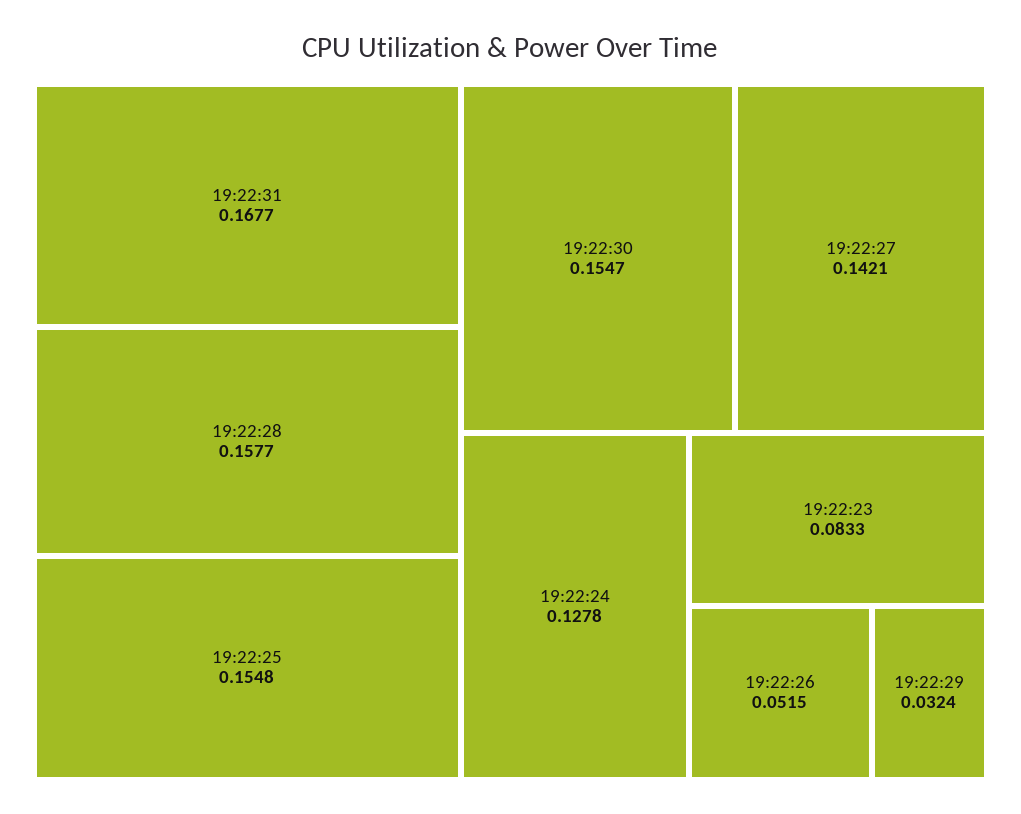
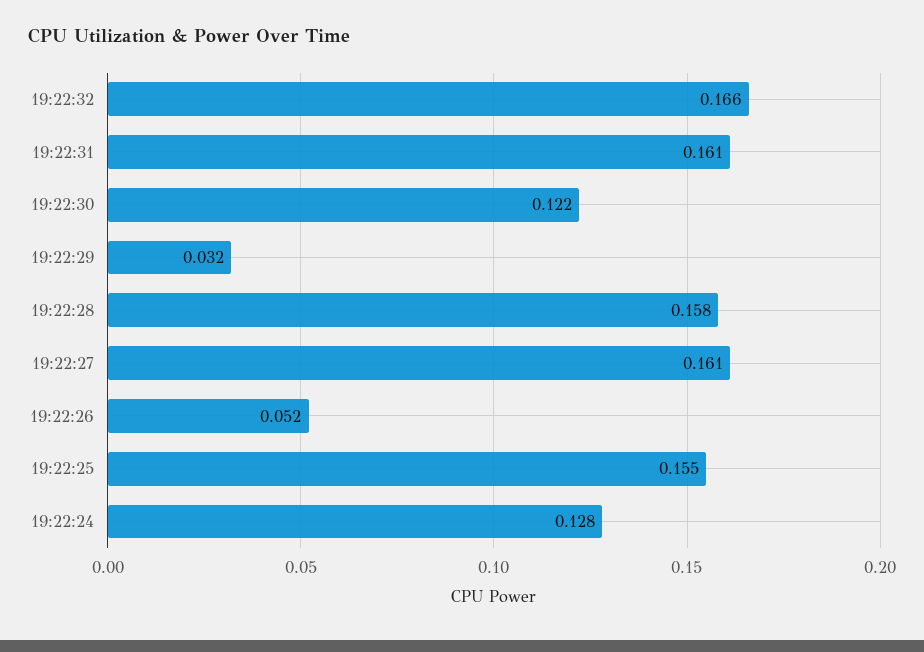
19:22:31: 0.1677 -> 0.161
19:22:30: 0.1547 -> 0.122
19:22:27: 0.1421 -> 0.161
19:22:23: 0.0833 -> none
19:22:32: none -> 0.166

